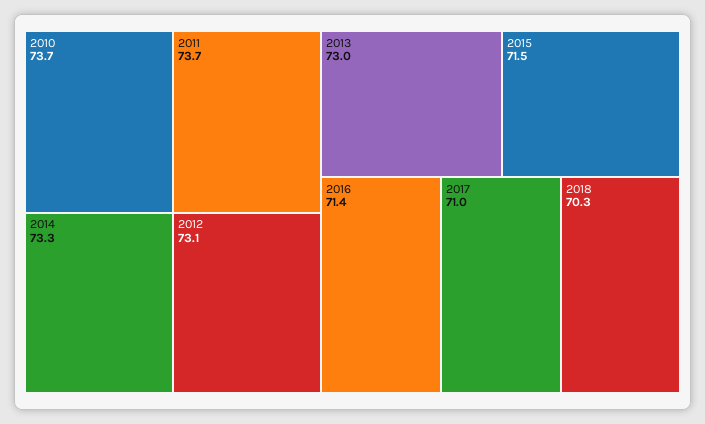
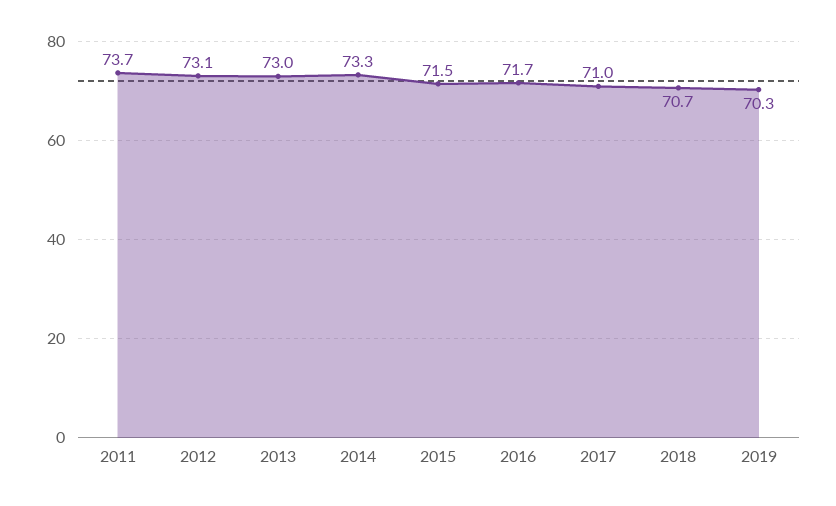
2010: 73.7 -> none
2016: 71.4 -> 71.7
2018: 70.3 -> 70.7
2019: none -> 70.3

